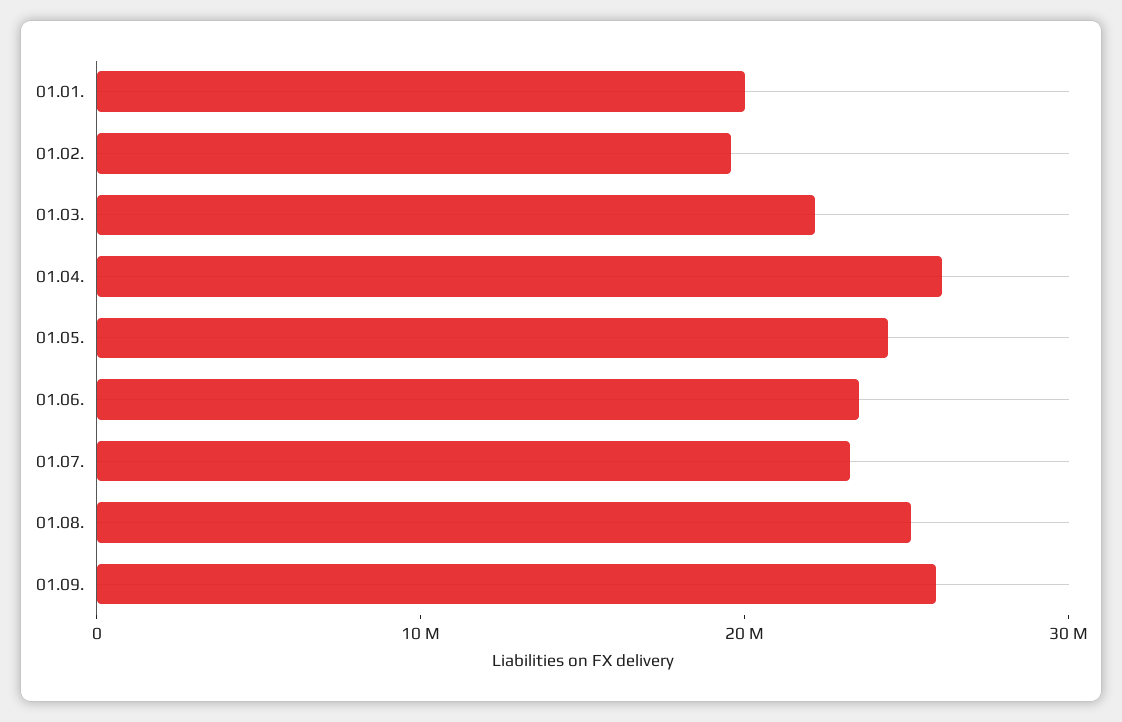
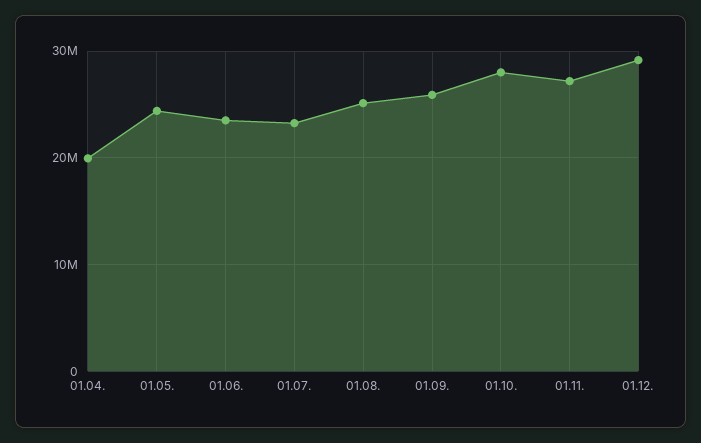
01.01.: 20000000 -> none
01.02.: 20000000 -> none
01.03.: 22000000 -> none
01.04.: 26000000 -> 20000000
01.10.: none -> 28000000
01.11.: none -> 27000000
01.12.: none -> 29000000

